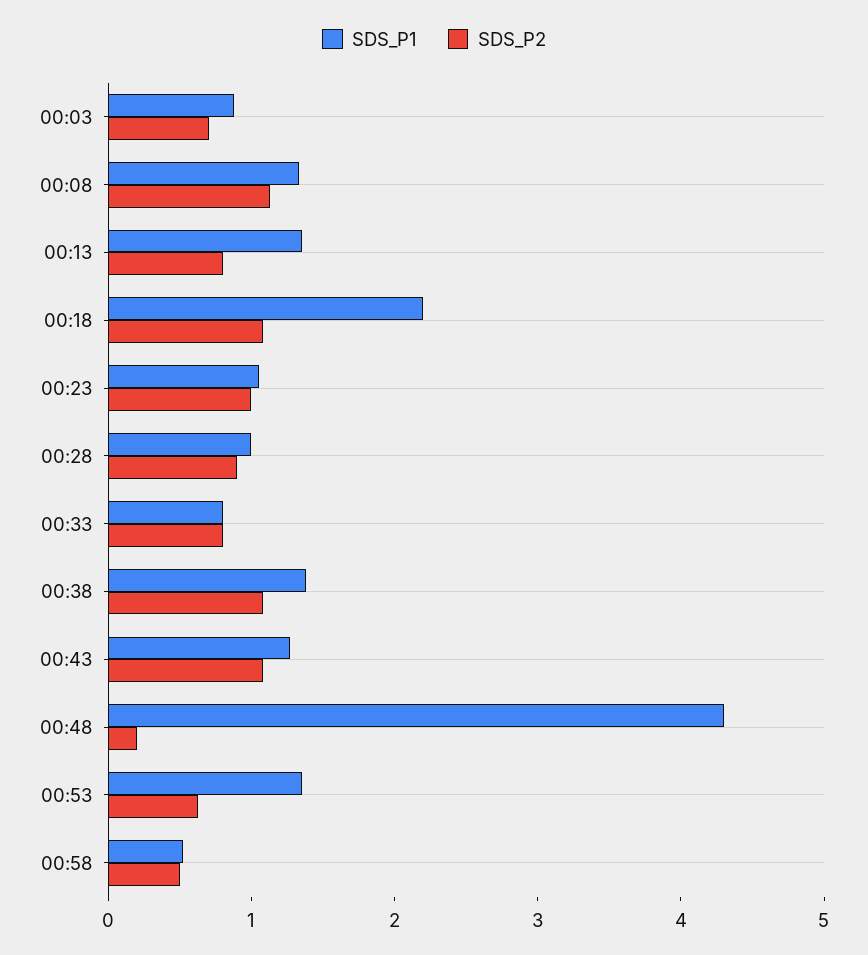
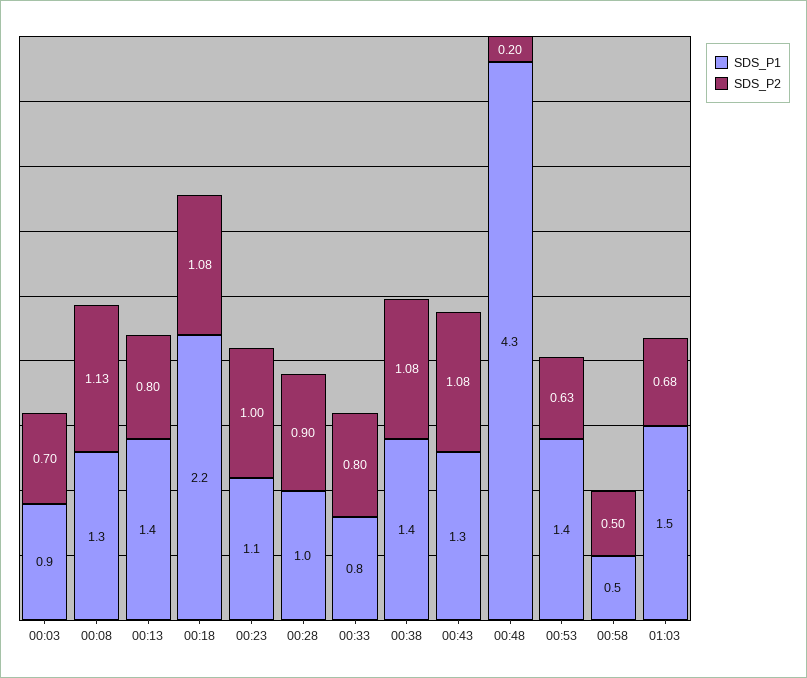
SDS_P1, 01:03: none -> 1.5
SDS_P2, 01:03: none -> 0.68

